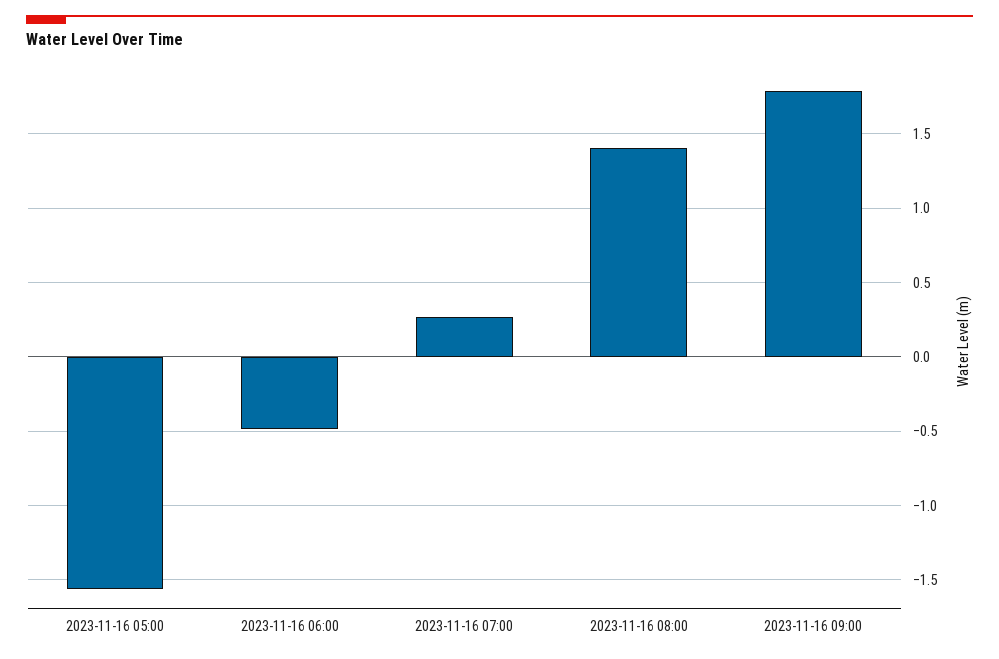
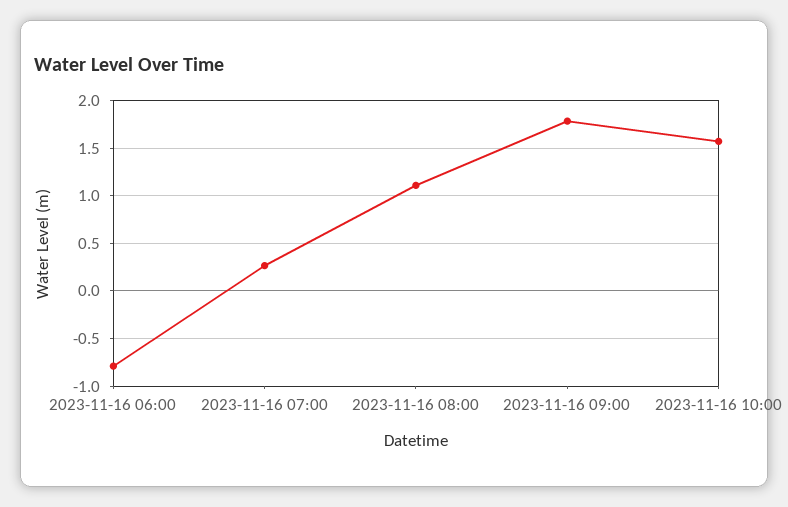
2023-11-16 05:00: -1.55 -> none
2023-11-16 06:00: -0.5 -> -0.8
2023-11-16 08:00: 1.4 -> 1.1
2023-11-16 10:00: none -> 1.6

